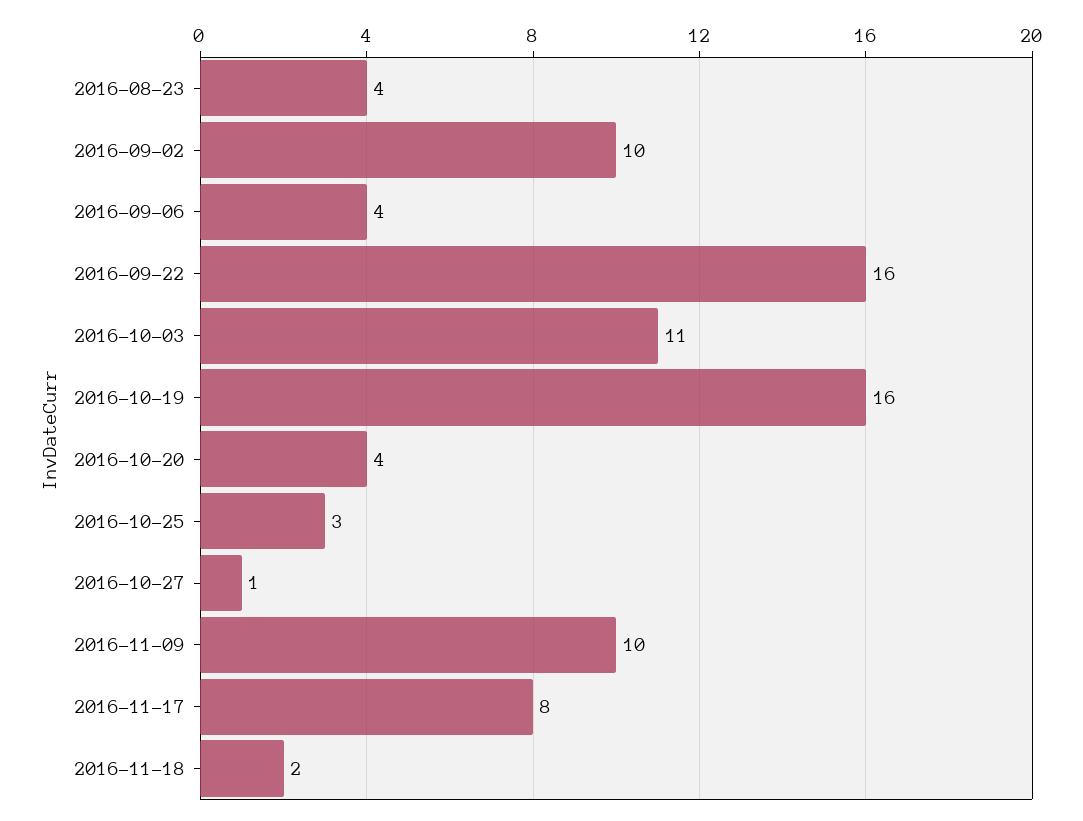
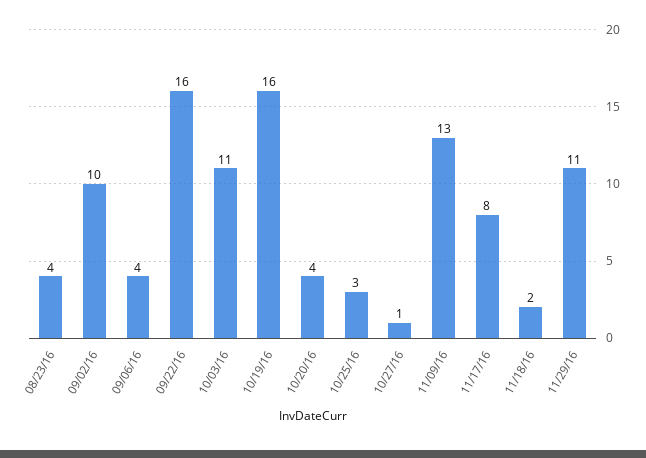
2016-11-09: 10 -> 13
11/29/16: none -> 11

